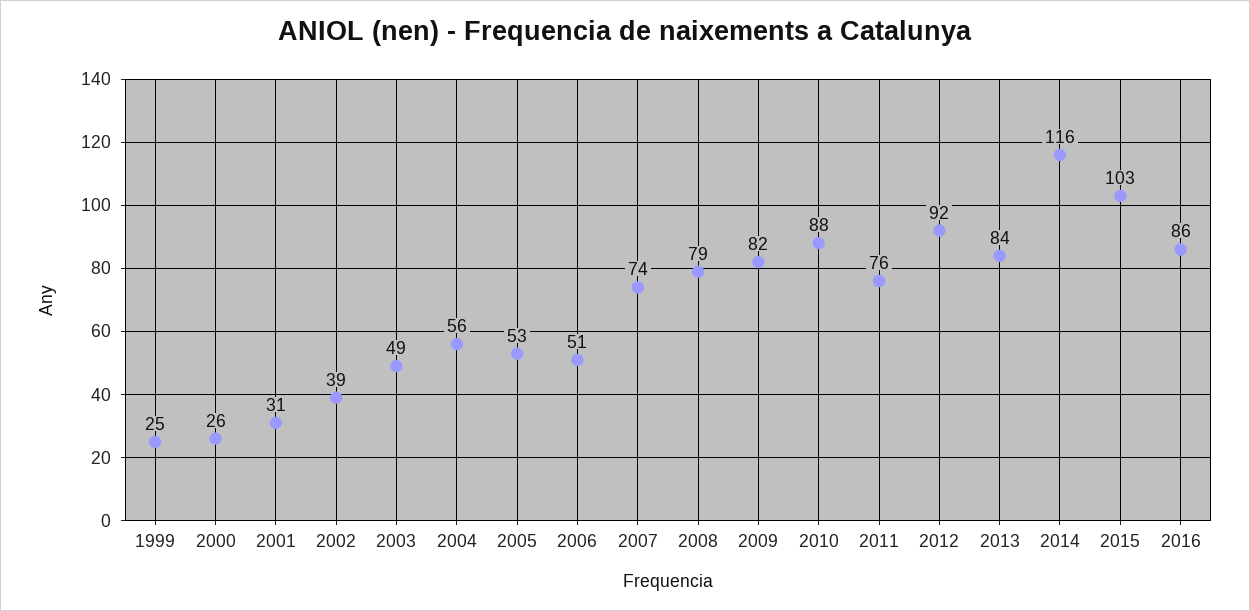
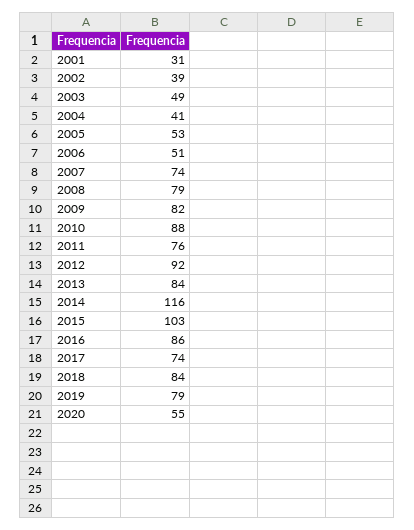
1999: 25 -> none
2000: 26 -> none
2004: 56 -> 41
2017: none -> 74
2018: none -> 84
2019: none -> 79
2020: none -> 55

